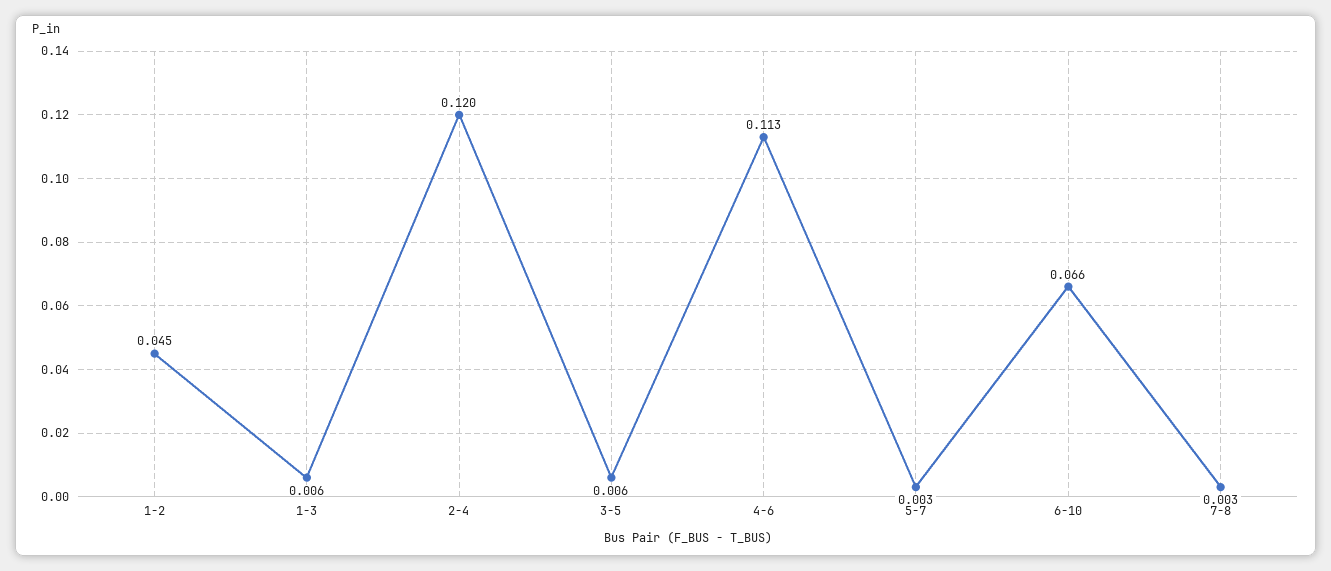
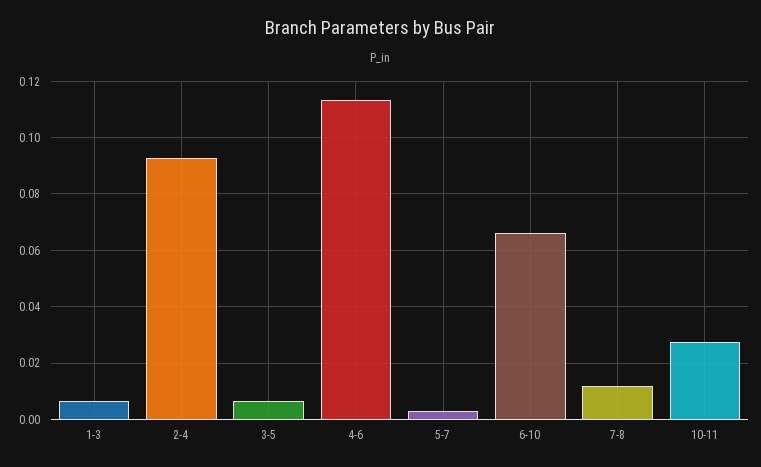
1-2: 0.045 -> none
2-4: 0.12 -> 0.0925
7-8: 0.003 -> 0.0125
10-11: none -> 0.0275

